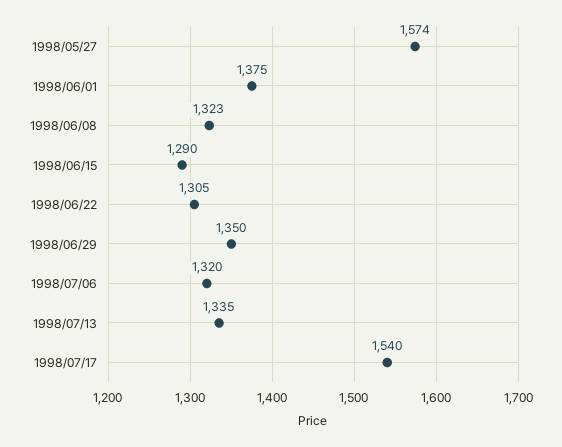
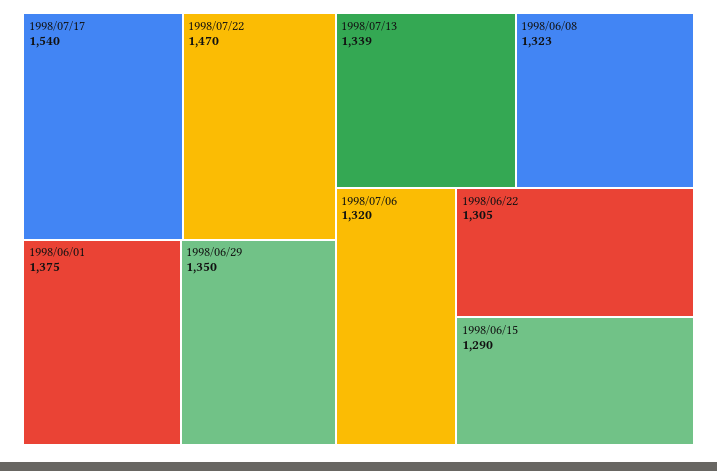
1998/05/27: 1574 -> none
1998/07/13: 1335 -> 1339
1998/07/22: none -> 1470

